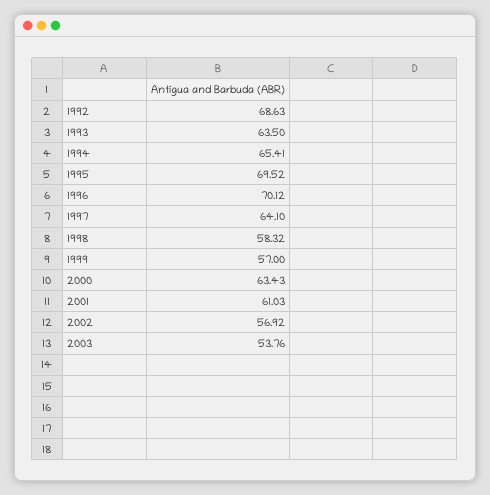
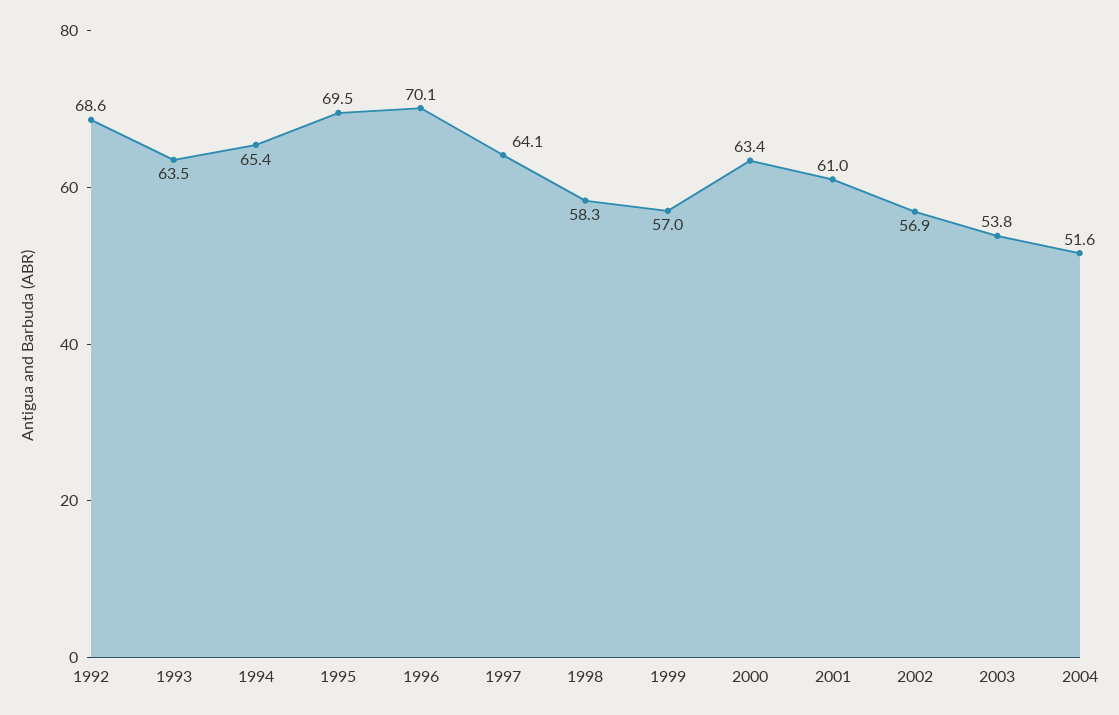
2004: none -> 51.6

